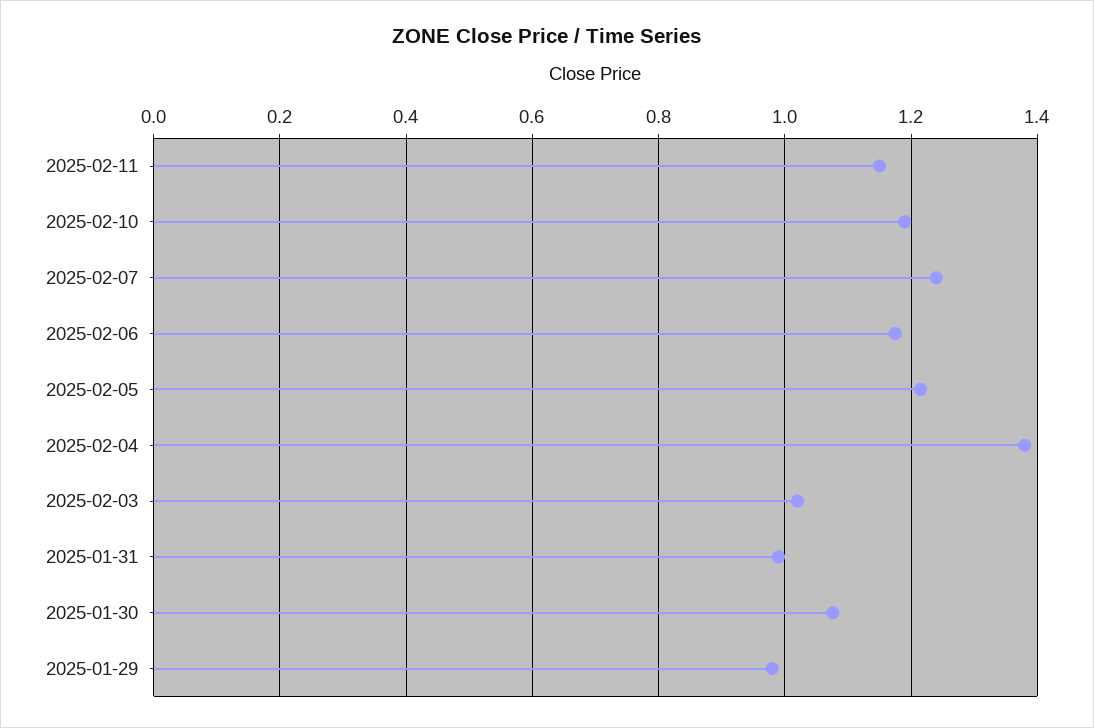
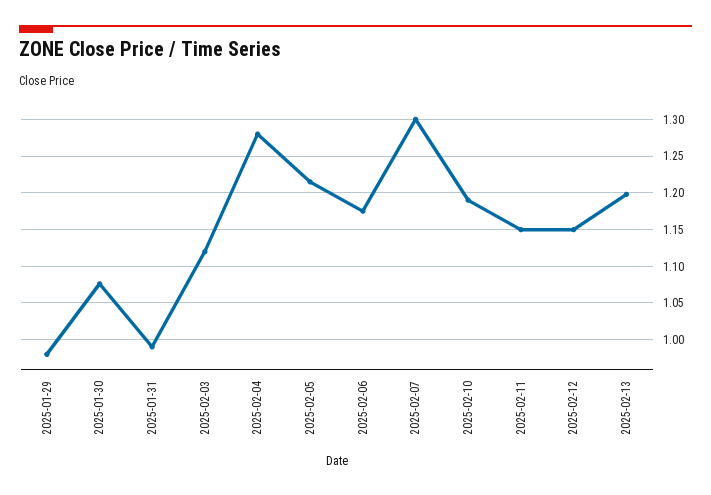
2025-02-07: 1.24 -> 1.3
2025-02-04: 1.38 -> 1.28
2025-02-03: 1.02 -> 1.12
2025-02-12: none -> 1.15
2025-02-13: none -> 1.2

